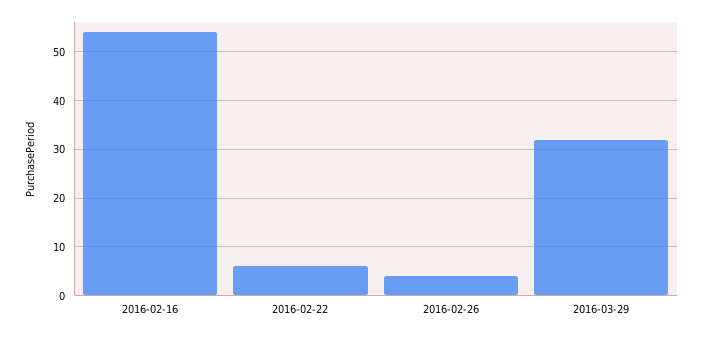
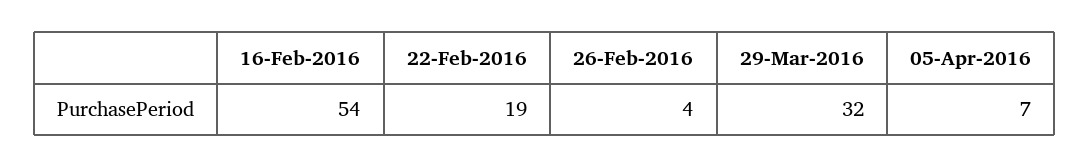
2016-02-22: 5 -> 19
05-Apr-2016: none -> 7

